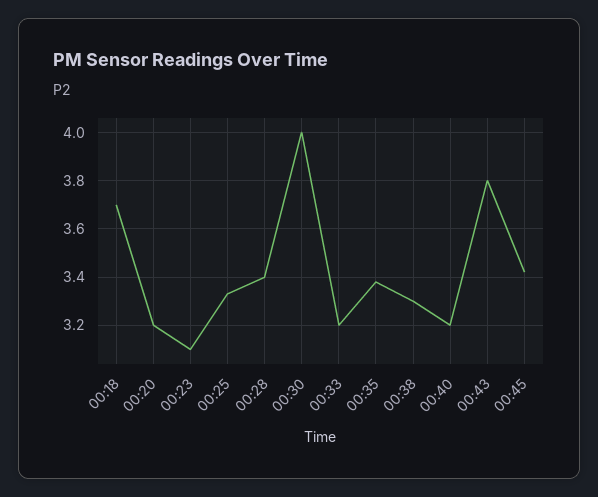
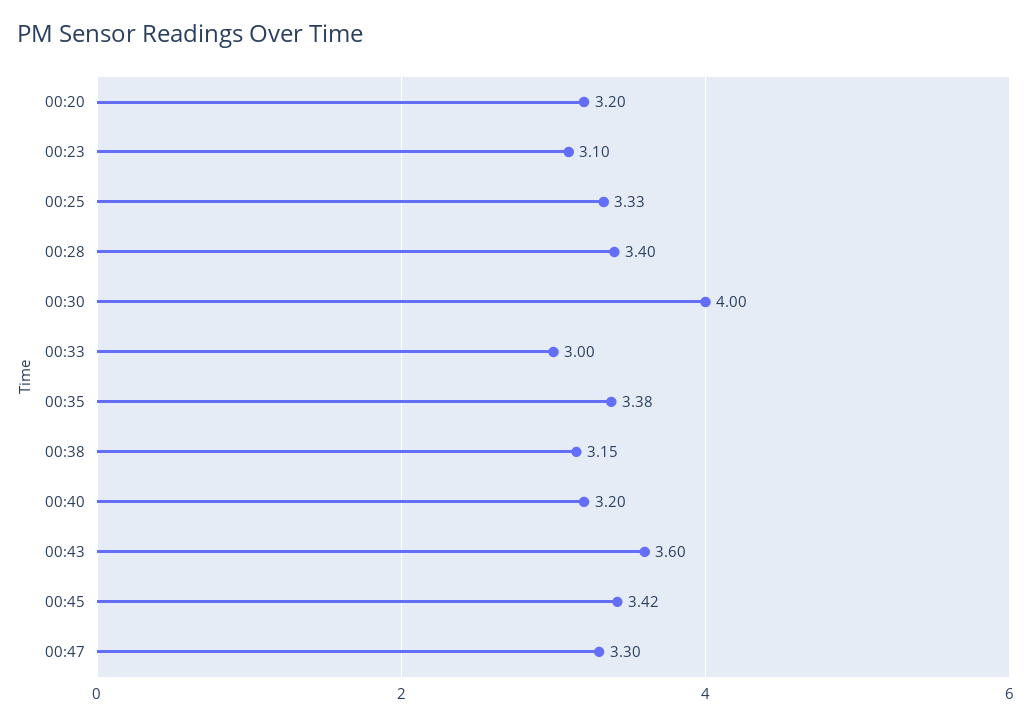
00:18: 3.7 -> none
00:33: 3.2 -> 3
00:38: 3.3 -> 3.15
00:43: 3.8 -> 3.6
00:47: none -> 3.3

